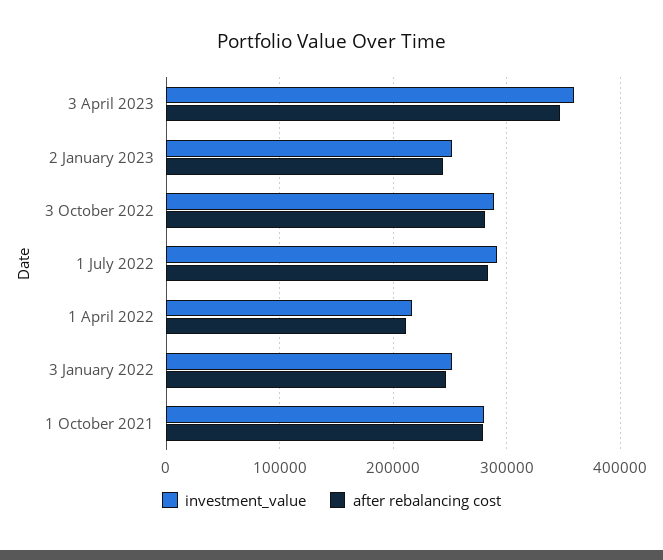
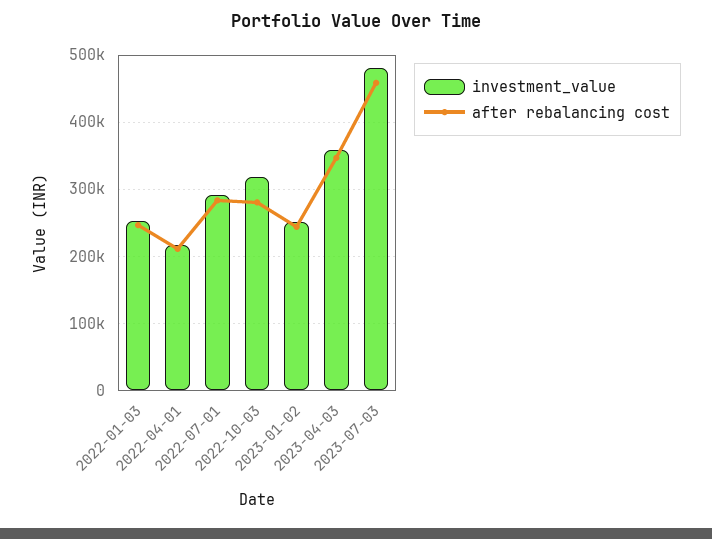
investment_value, 3 October 2022: 290000 -> 320000
investment_value, 1 October 2021: 280000 -> none
after rebalancing cost, 1 October 2021: 280000 -> none
investment_value, 2023-07-03: none -> 480000
after rebalancing cost, 2023-07-03: none -> 460000

